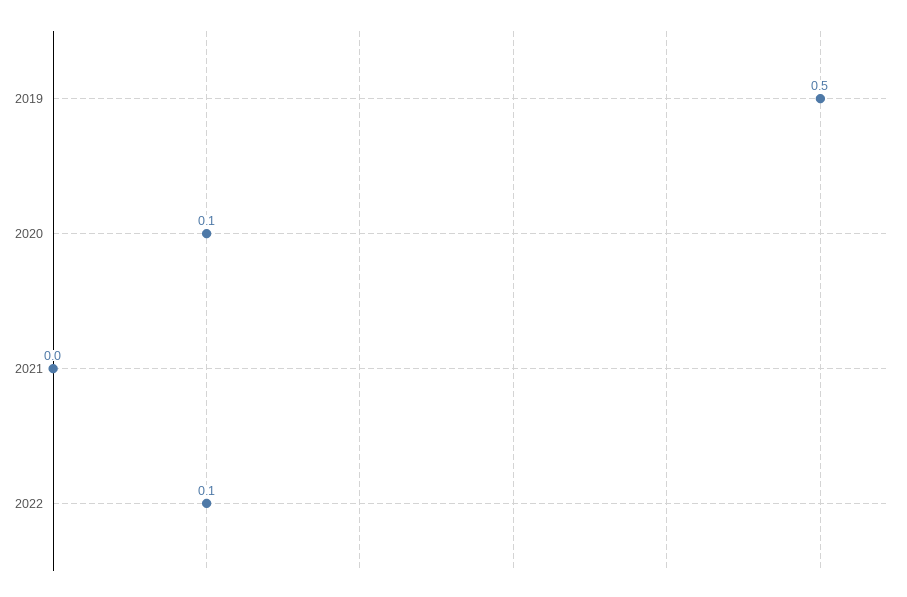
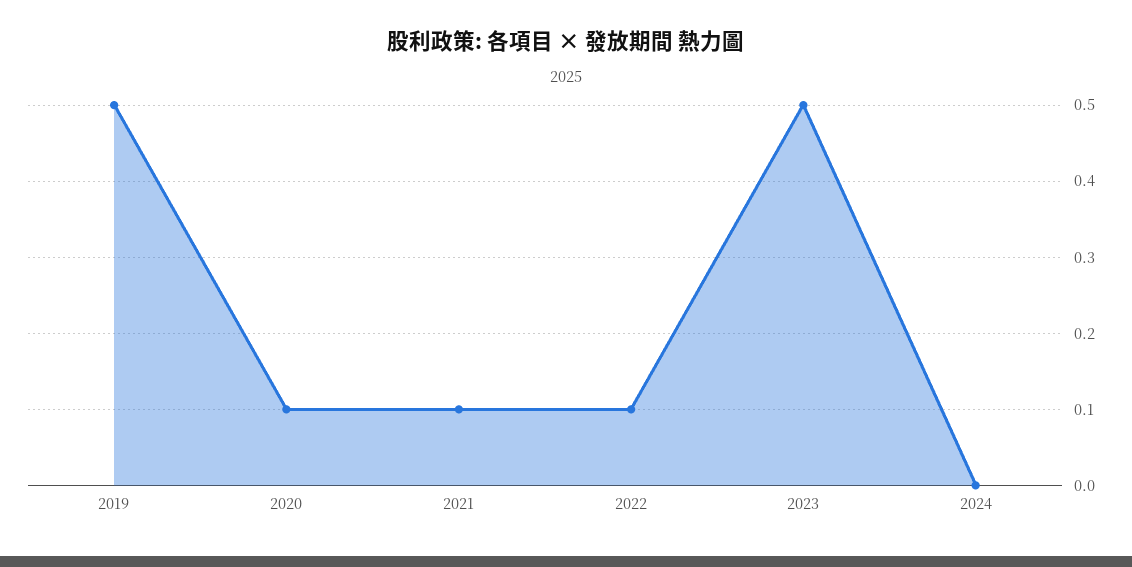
2021: 0 -> 0.1
2023: none -> 0.5
2024: none -> 0

